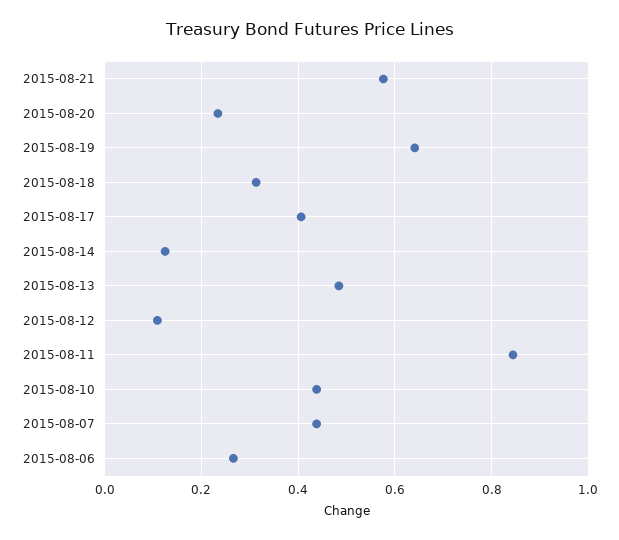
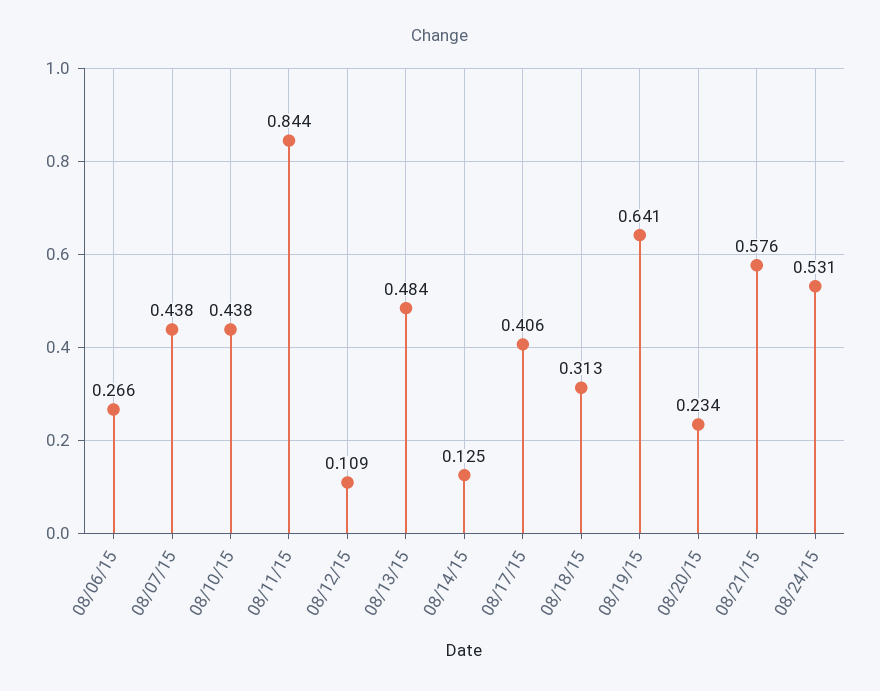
08/24/15: none -> 0.531

